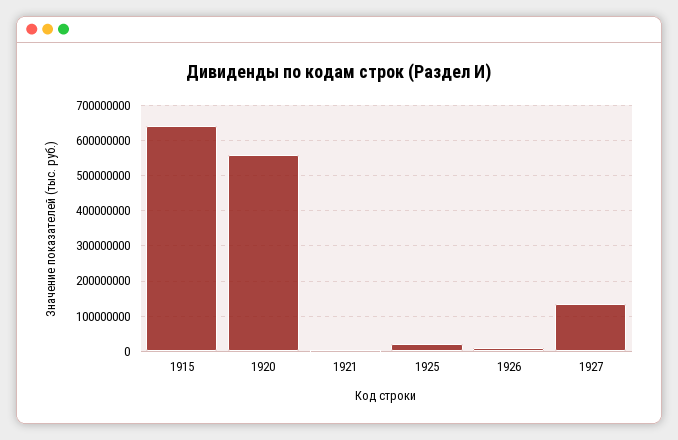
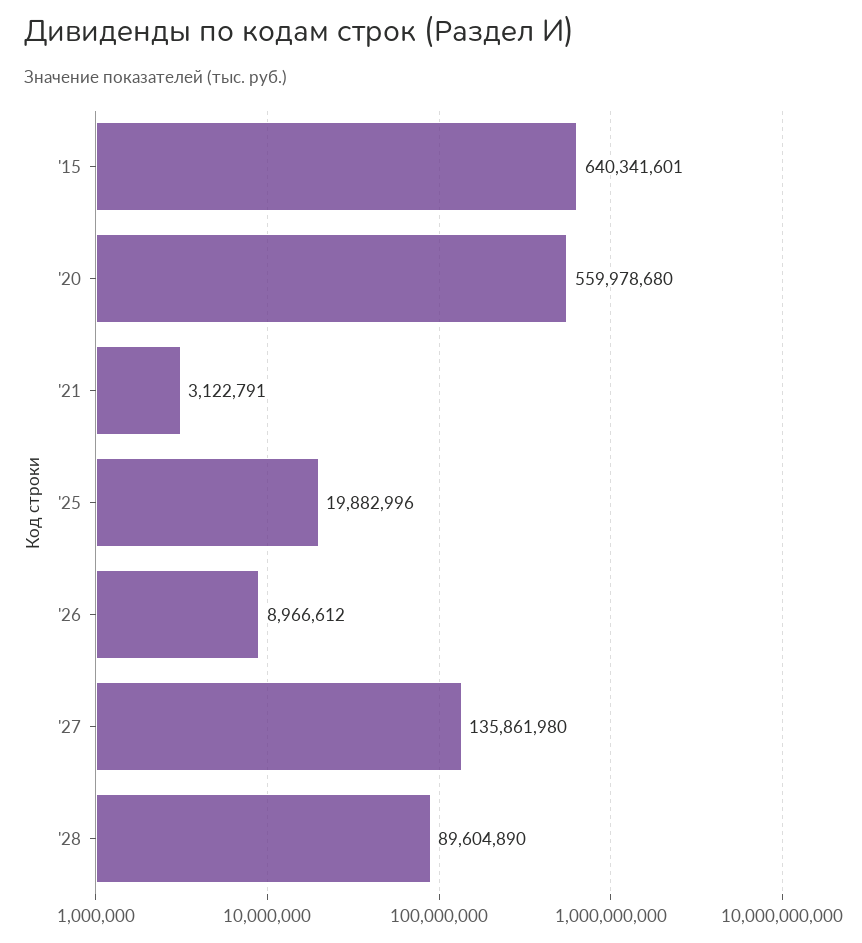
'28: none -> 89604890

